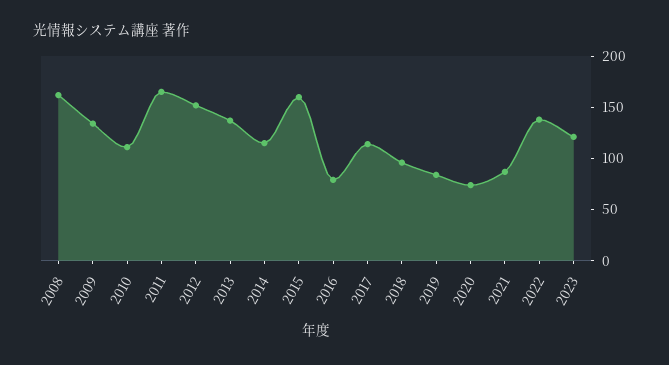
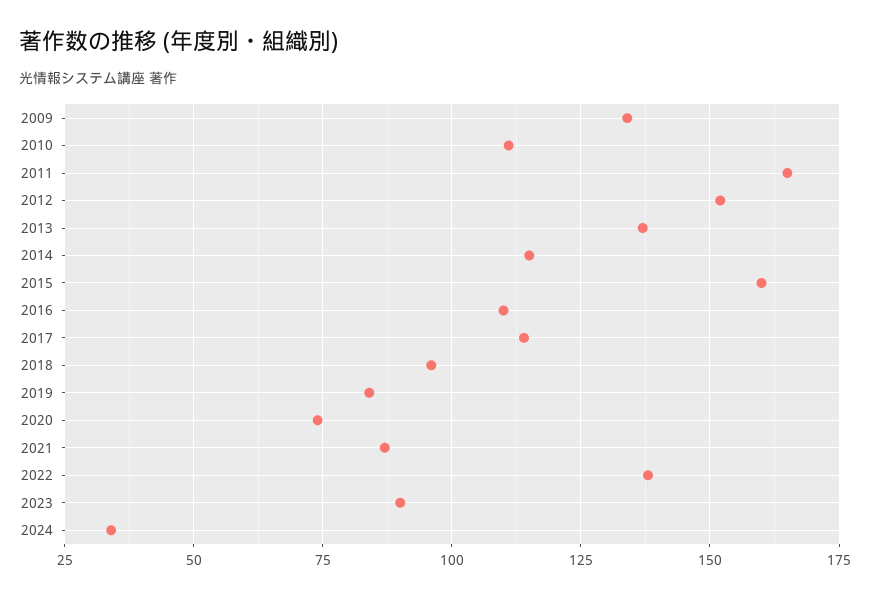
2008: 160 -> none
2016: 80 -> 110
2023: 120 -> 90
2024: none -> 35

